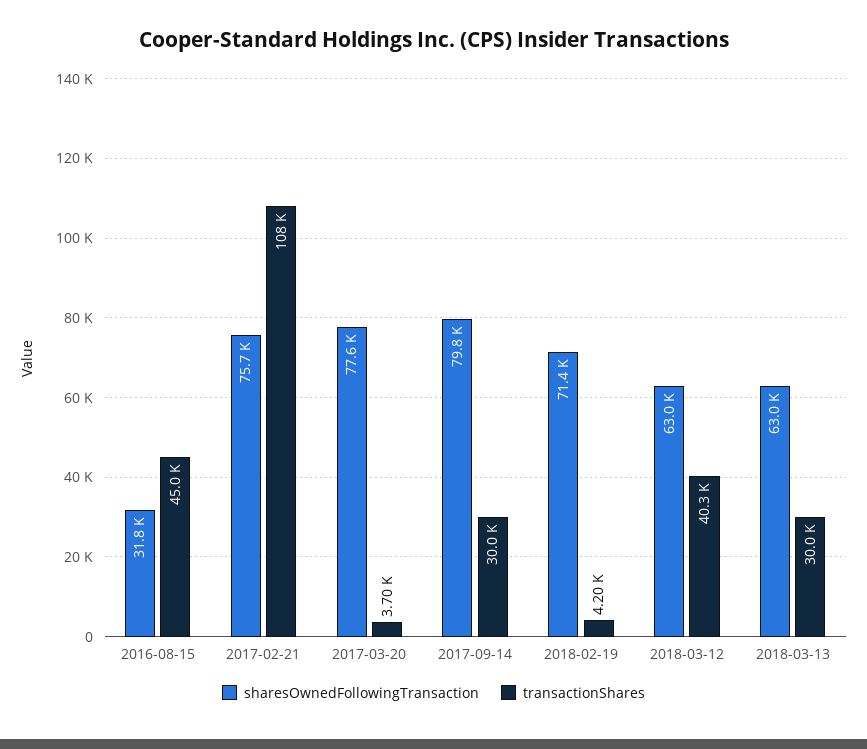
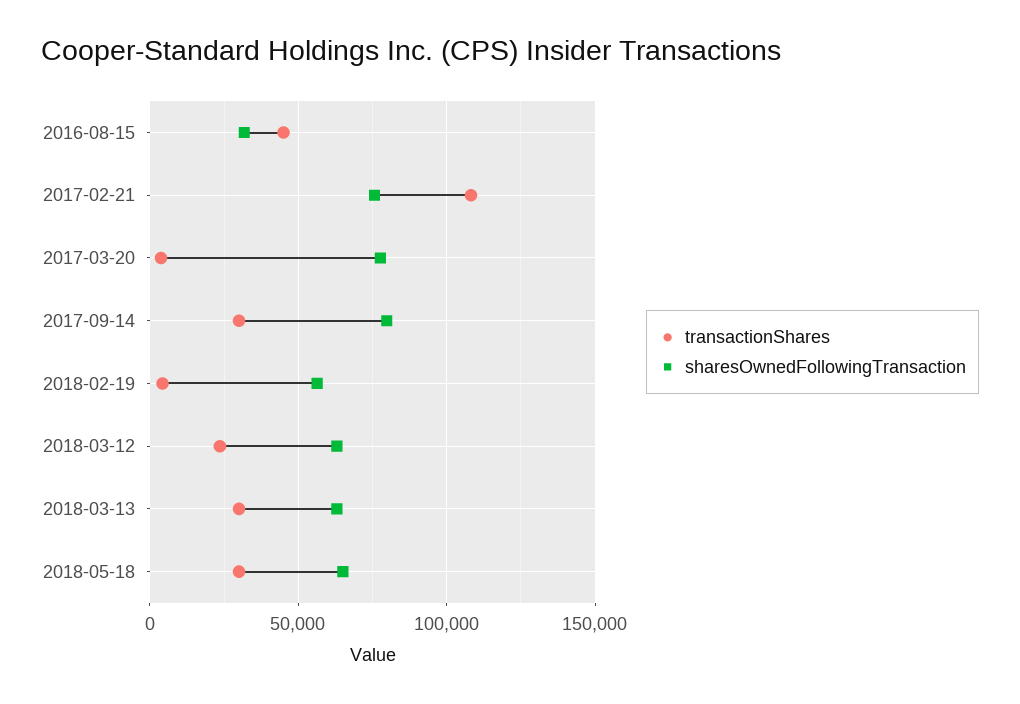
sharesOwnedFollowingTransaction, 2018-02-19: 71400 -> 55000
transactionShares, 2018-03-12: 40300 -> 25000
transactionShares, 2018-05-18: none -> 30000
sharesOwnedFollowingTransaction, 2018-05-18: none -> 65000

